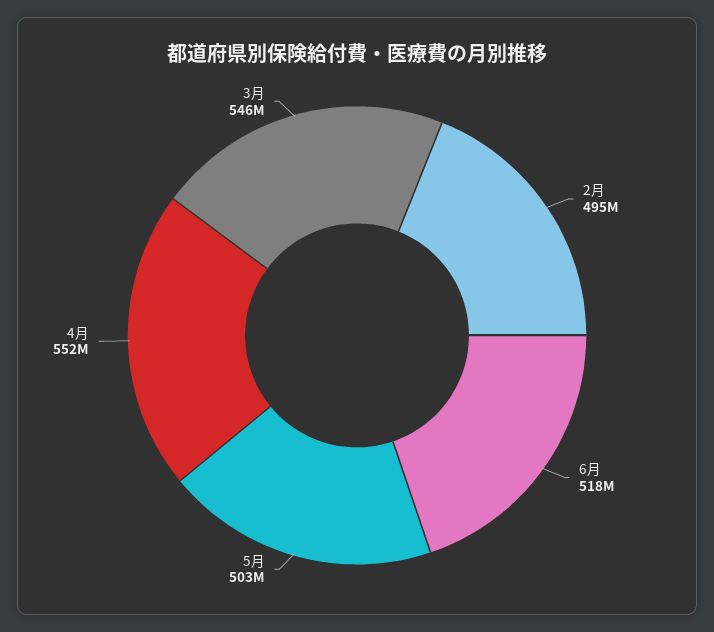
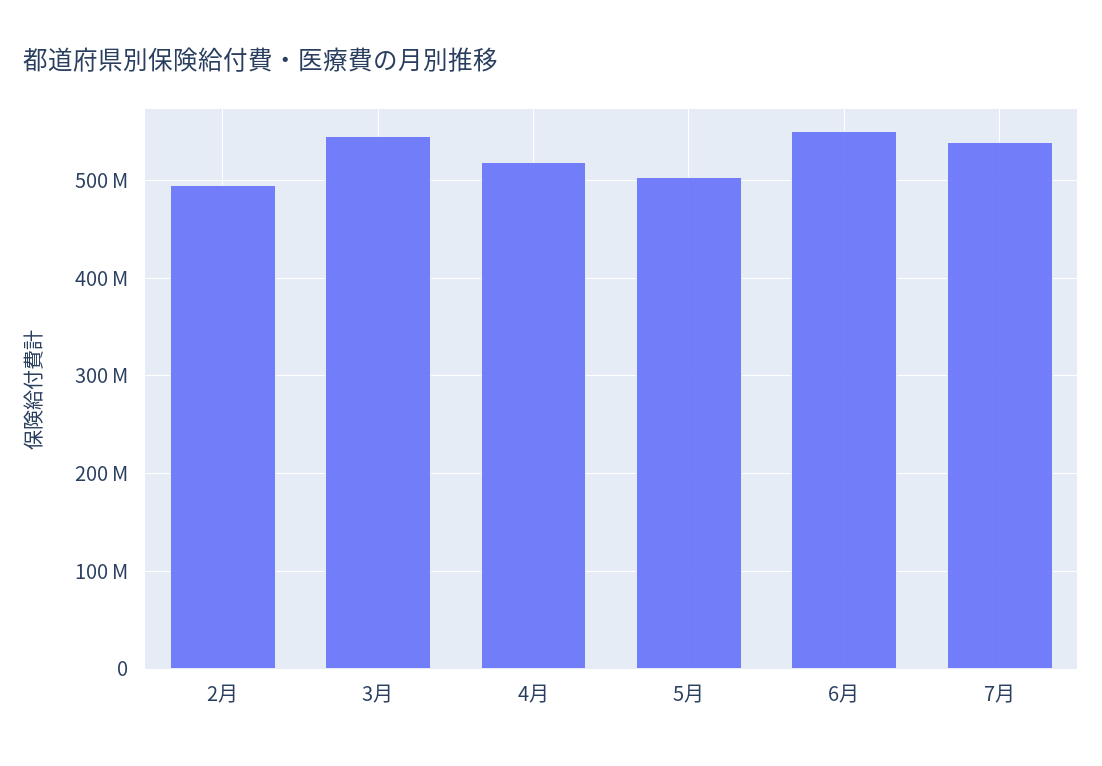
6月: 518000000 -> 550000000
4月: 552000000 -> 520000000
7月: none -> 540000000

